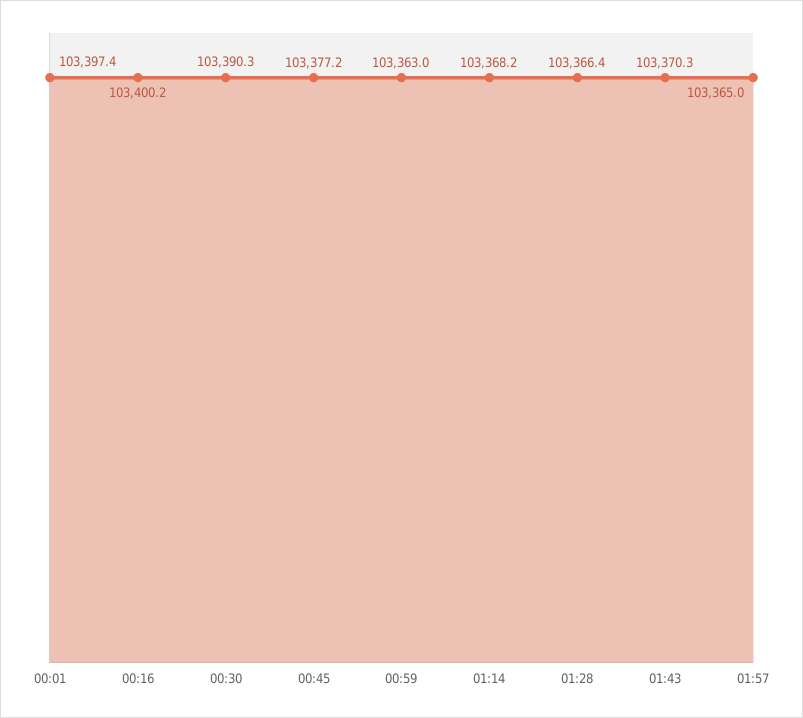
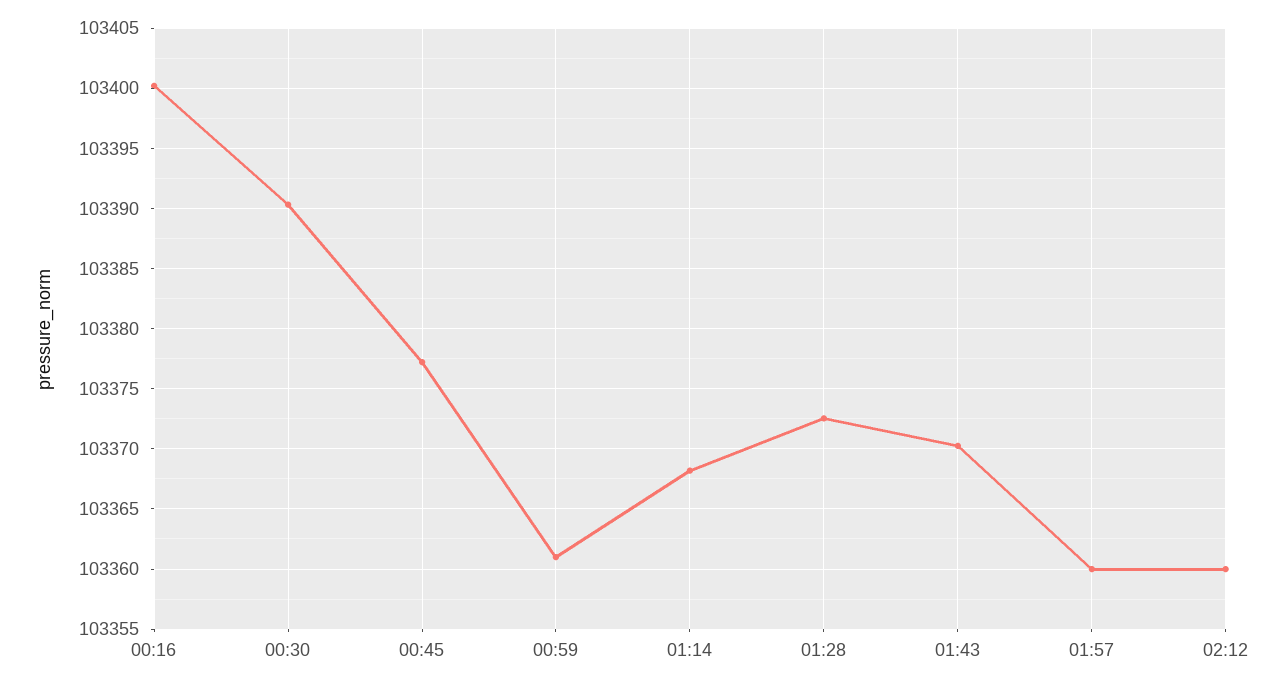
00:01: 103397.4 -> none
00:59: 103363 -> 103361
01:28: 103366.4 -> 103372.5
01:57: 103365 -> 103360
02:12: none -> 103360

